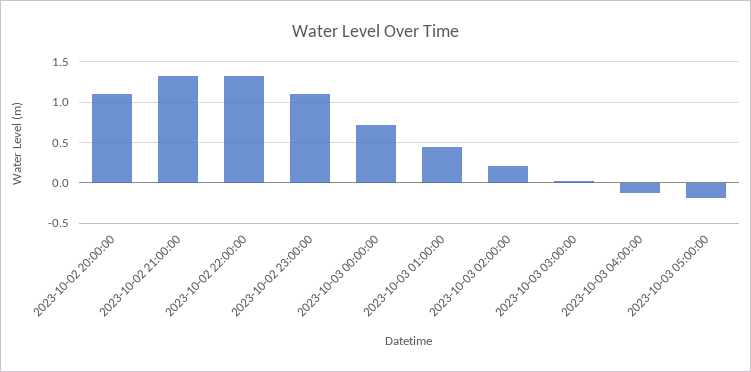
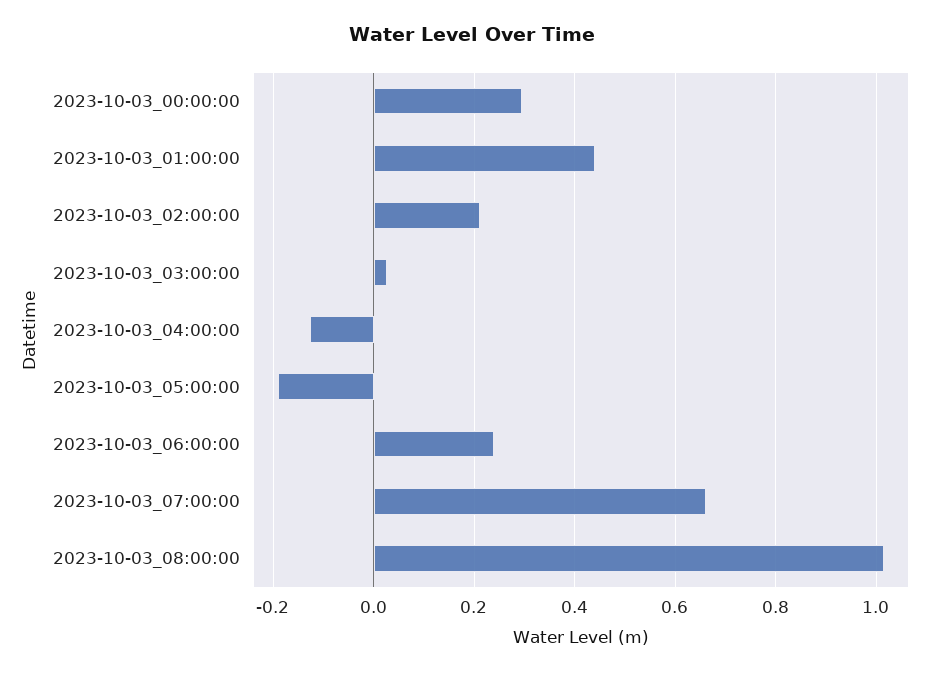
2023-10-02 20:00:00: 1.1 -> none
2023-10-02 21:00:00: 1.3 -> none
2023-10-02 22:00:00: 1.3 -> none
2023-10-02 23:00:00: 1.1 -> none
2023-10-03 00:00:00: 0.7 -> 0.3
2023-10-03_06:00:00: none -> 0.24
2023-10-03_07:00:00: none -> 0.66
2023-10-03_08:00:00: none -> 1.02

